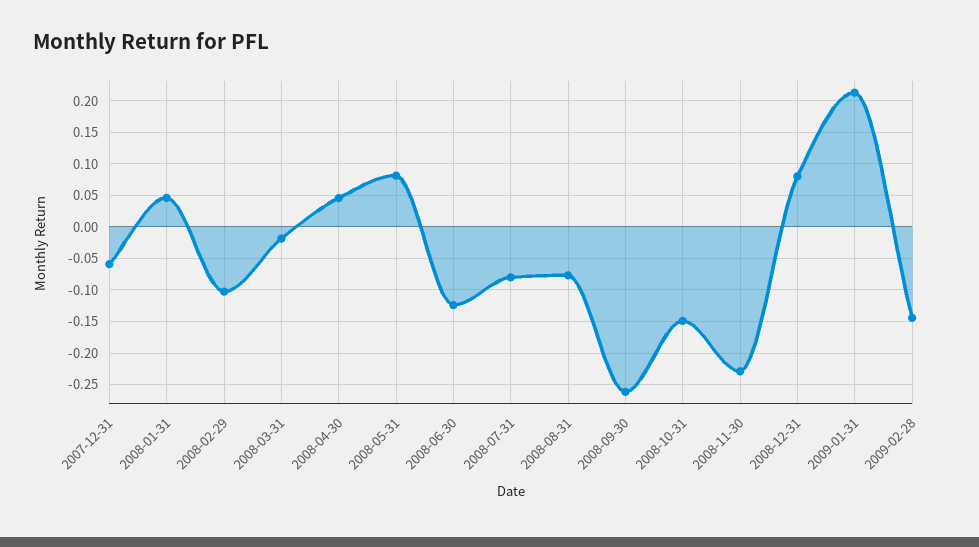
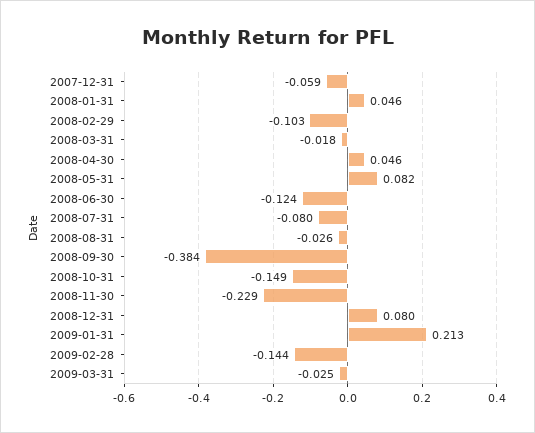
2008-08-31: -0.08 -> -0.026
2008-09-30: -0.26 -> -0.384
2009-03-31: none -> -0.025

